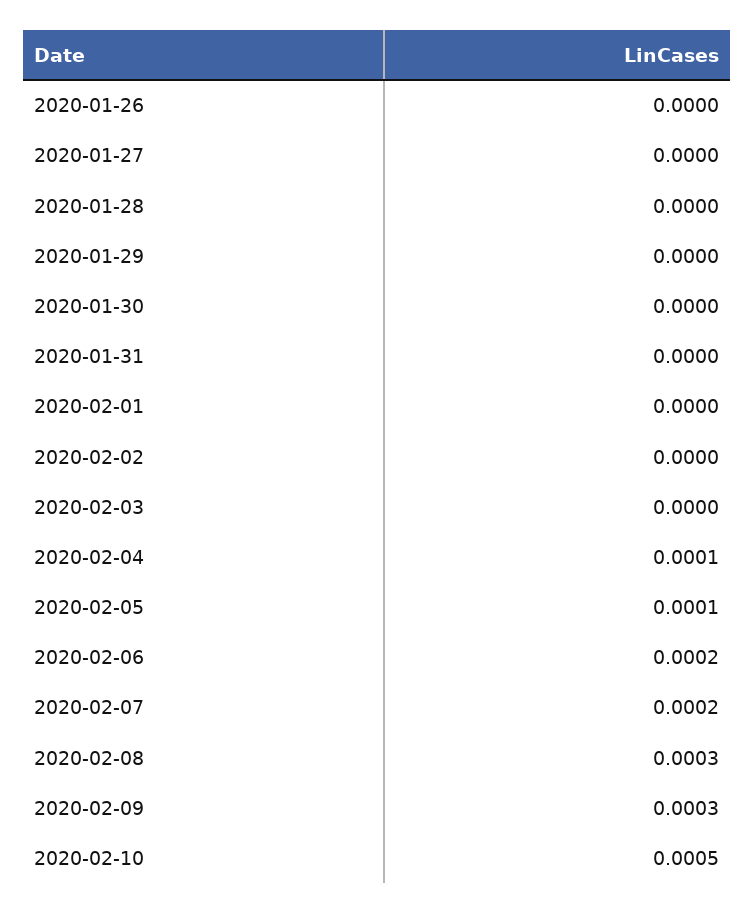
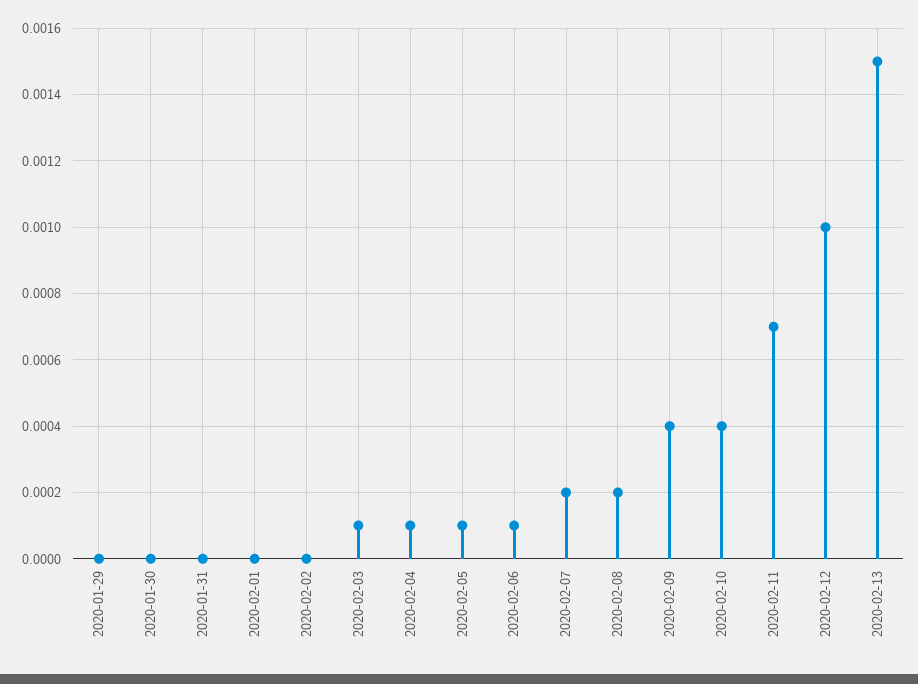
2020-01-26: 0 -> none
2020-01-27: 0 -> none
2020-01-28: 0 -> none
2020-02-03: 0 -> 0.0001
2020-02-06: 0.0002 -> 0.0001
2020-02-08: 0.0003 -> 0.0002
2020-02-09: 0.0003 -> 0.0004
2020-02-10: 0.0005 -> 0.0004
2020-02-11: none -> 0.0007
2020-02-12: none -> 0.001
2020-02-13: none -> 0.0015

